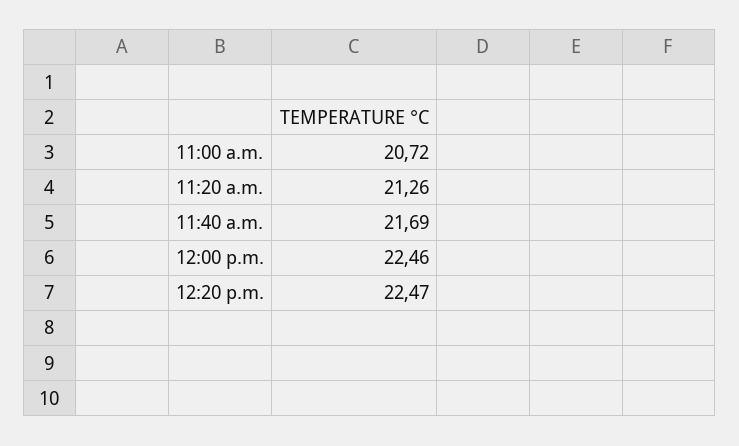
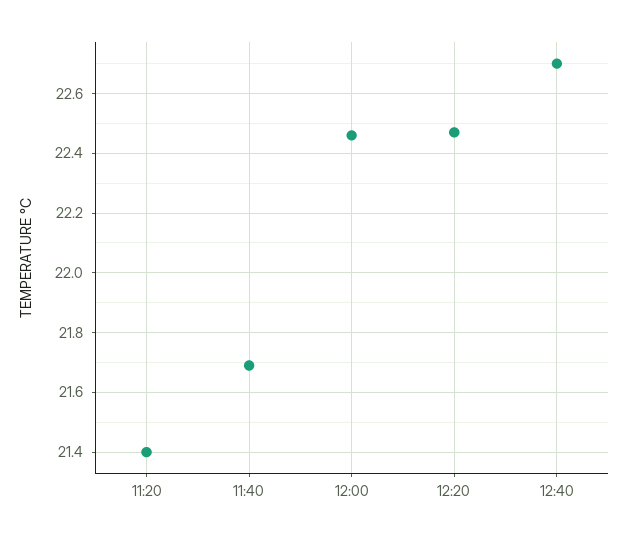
11:00 a.m.: 20.72 -> none
11:20 a.m.: 21.26 -> 21.4
12:40: none -> 22.7

